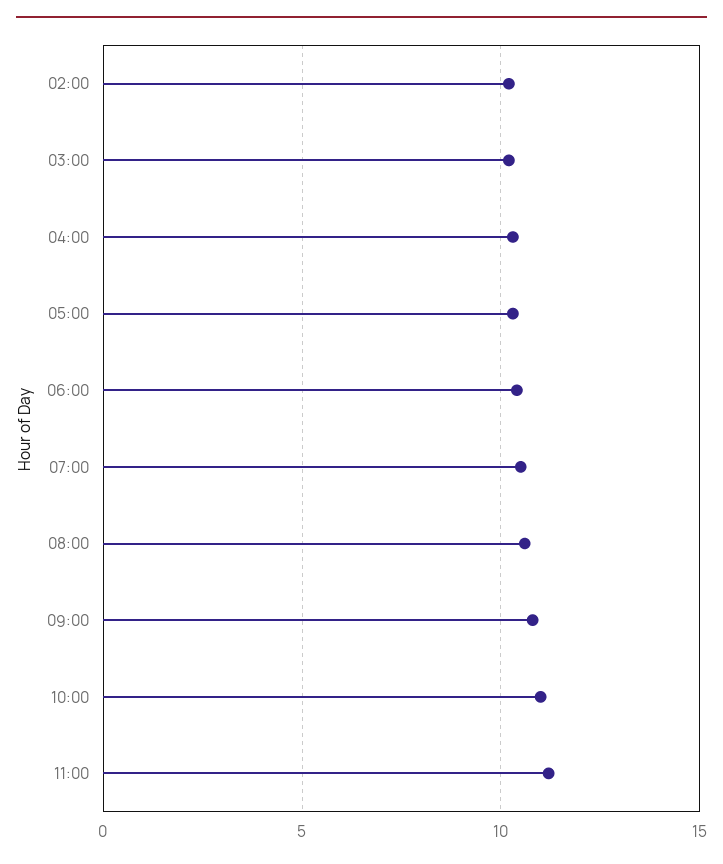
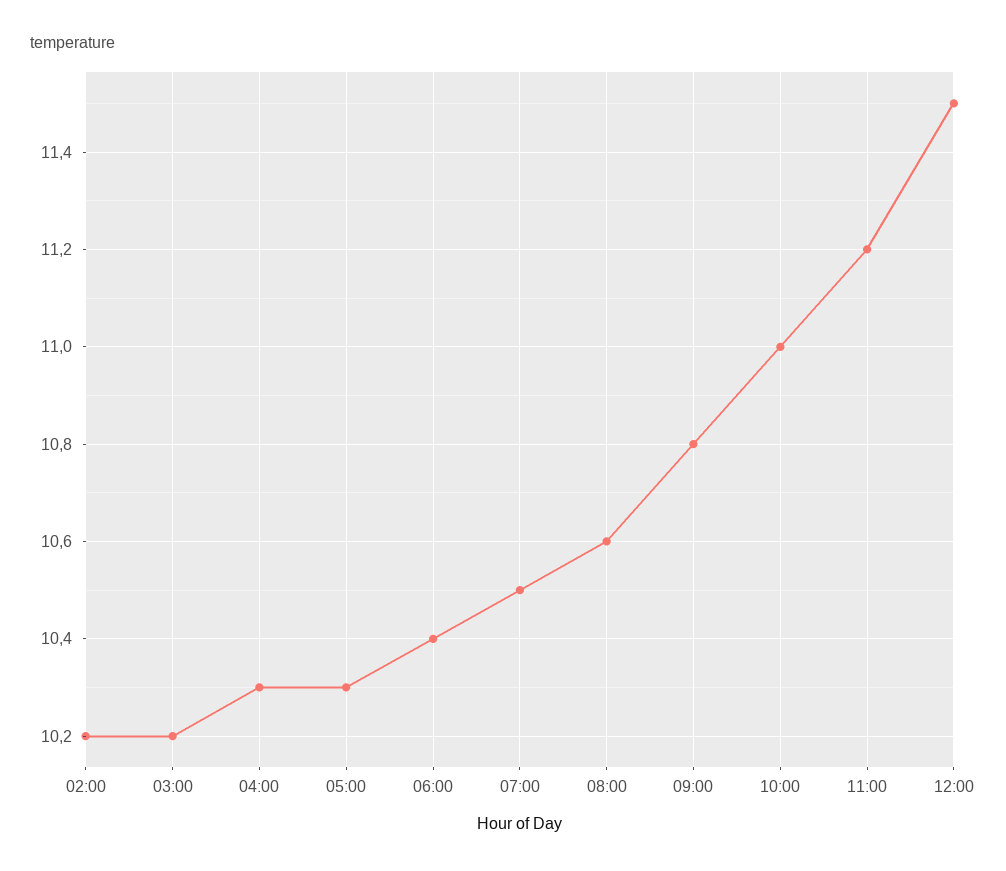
12:00: none -> 11.5

